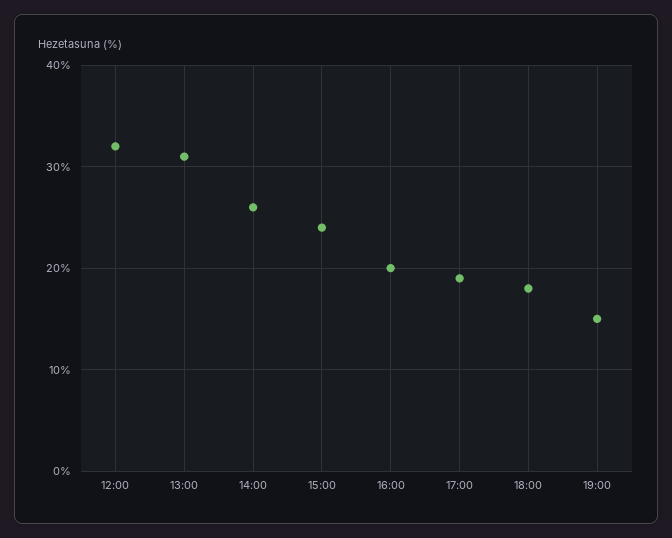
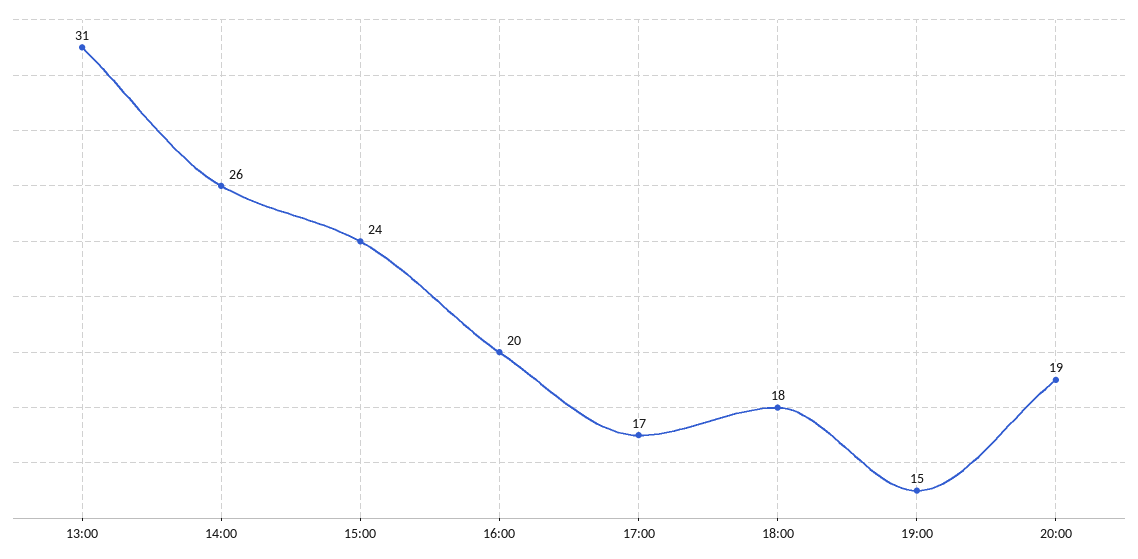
12:00: 32 -> none
17:00: 19 -> 17
20:00: none -> 19

